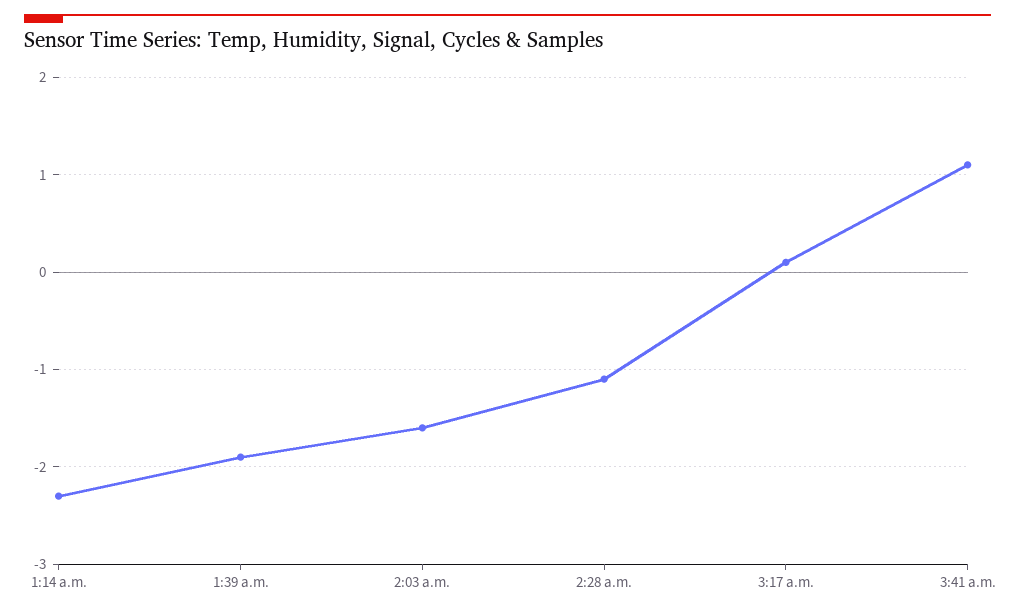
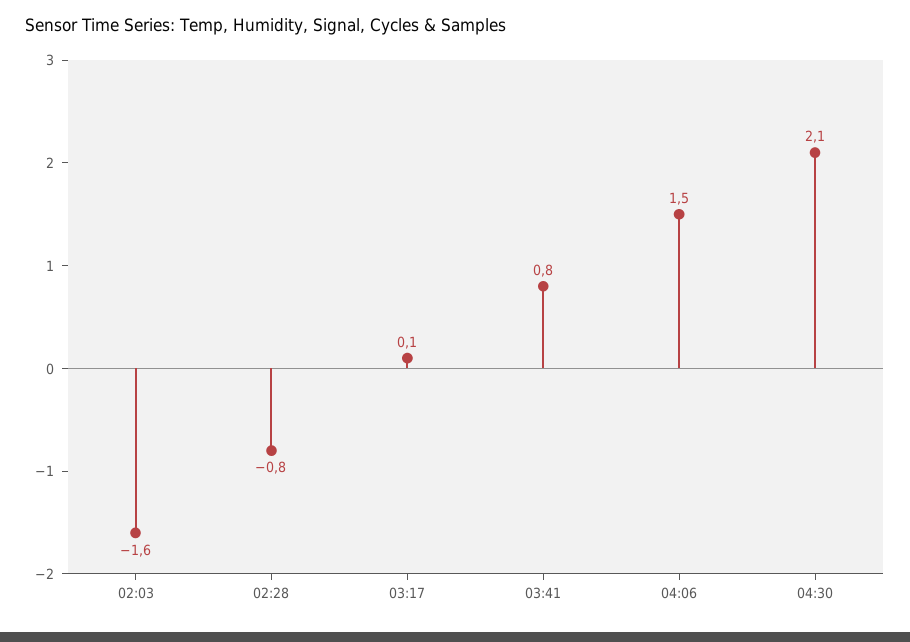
1:14 a.m.: -2.3 -> none
1:39 a.m.: -1.9 -> none
2:28 a.m.: -1.1 -> -0.8
3:41 a.m.: 1.1 -> 0.8
04:06: none -> 1.5
04:30: none -> 2.1

